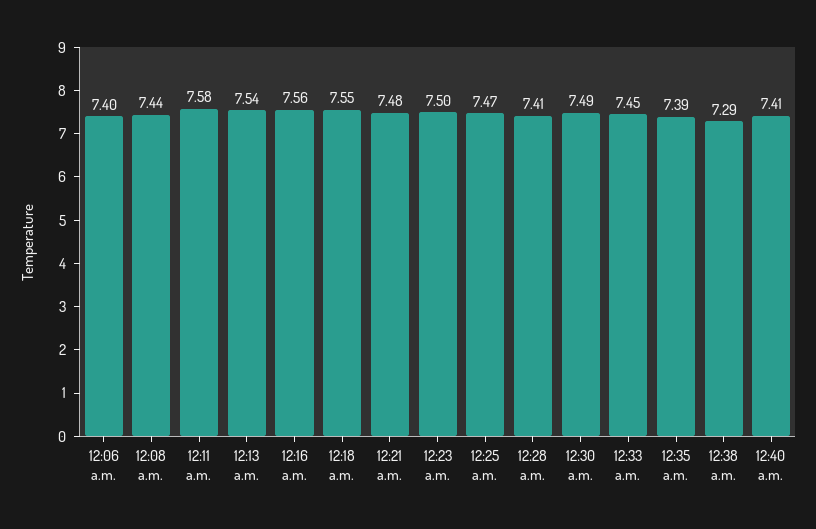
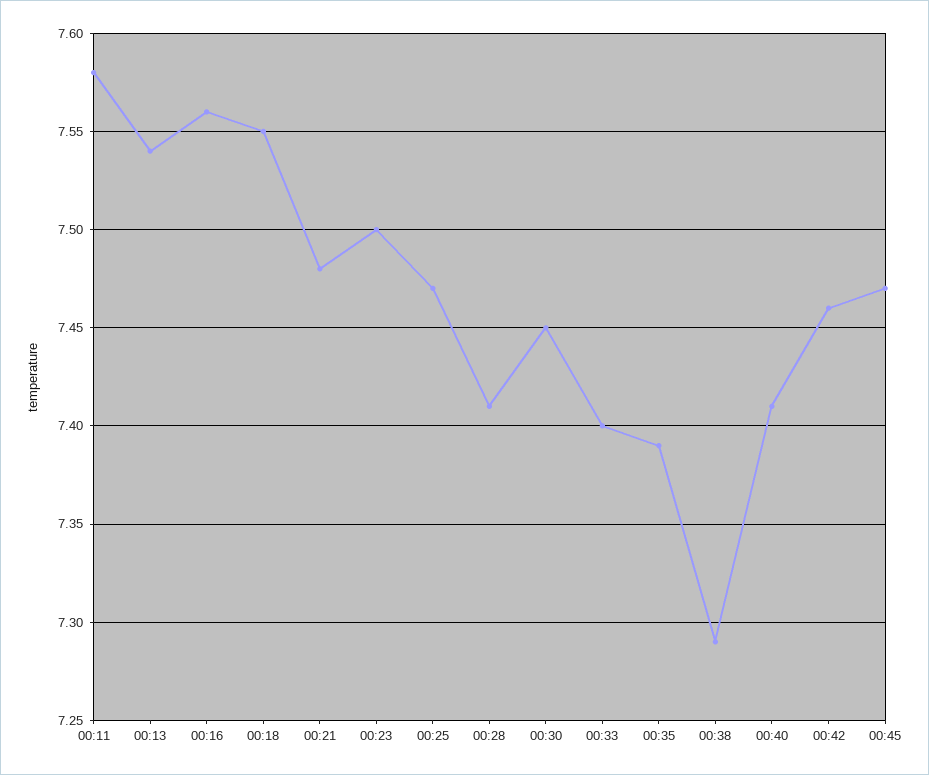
12:06 a.m.: 7.4 -> none
12:08 a.m.: 7.44 -> none
12:30 a.m.: 7.49 -> 7.45
12:33 a.m.: 7.45 -> 7.4
00:42: none -> 7.46
00:45: none -> 7.47

